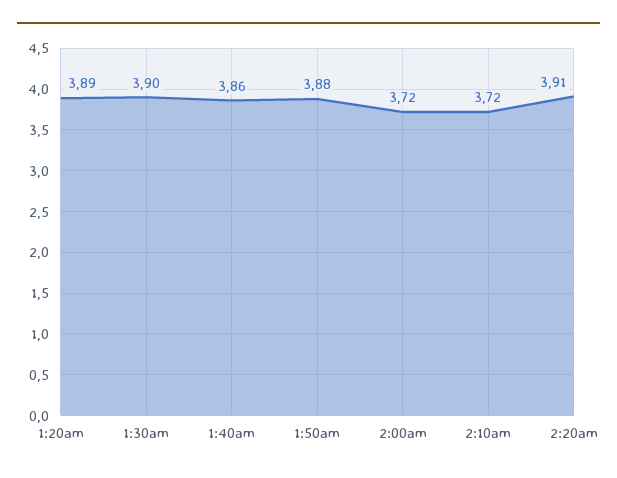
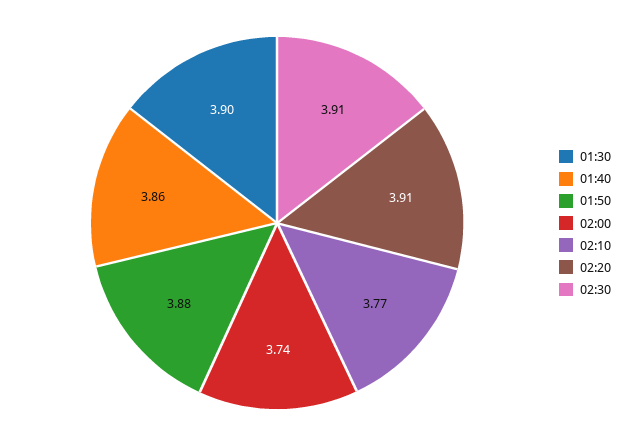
1:20am: 3.89 -> none
2:00am: 3.72 -> 3.74
2:10am: 3.72 -> 3.77
02:30: none -> 3.91

